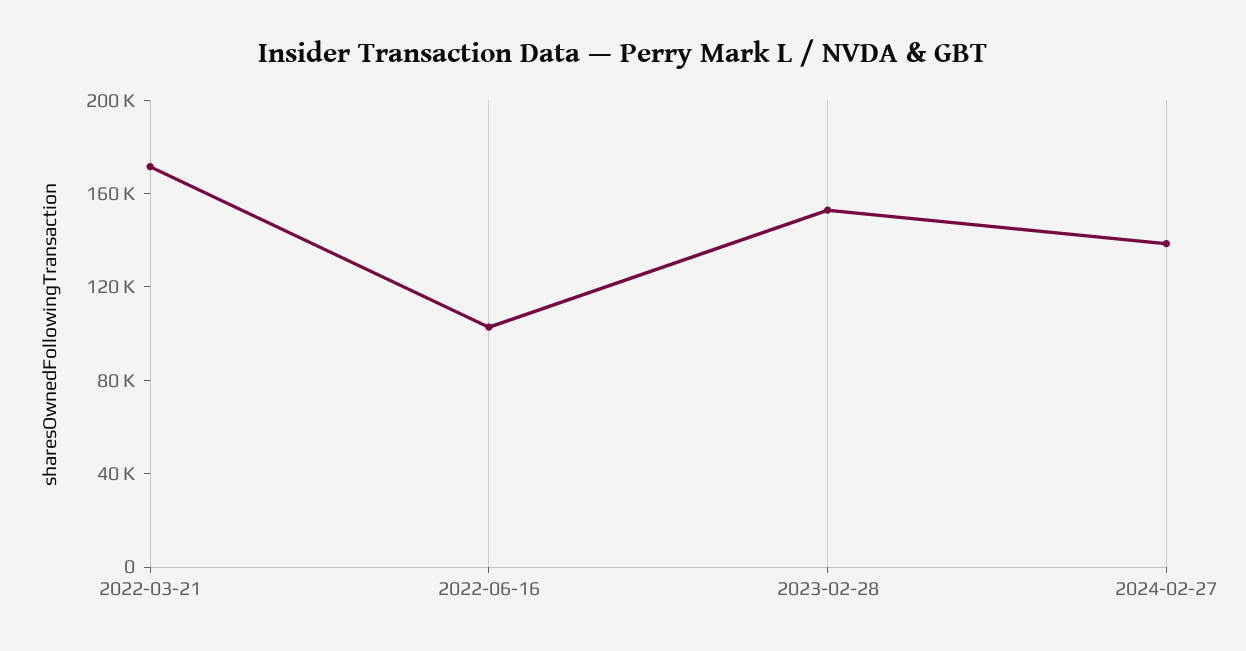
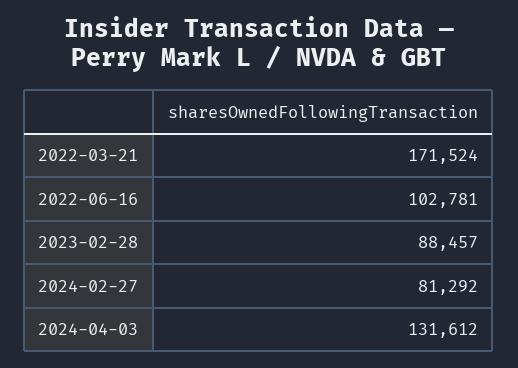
2023-02-28: 150000 -> 88457
2024-02-27: 140000 -> 81292
2024-04-03: none -> 131612

